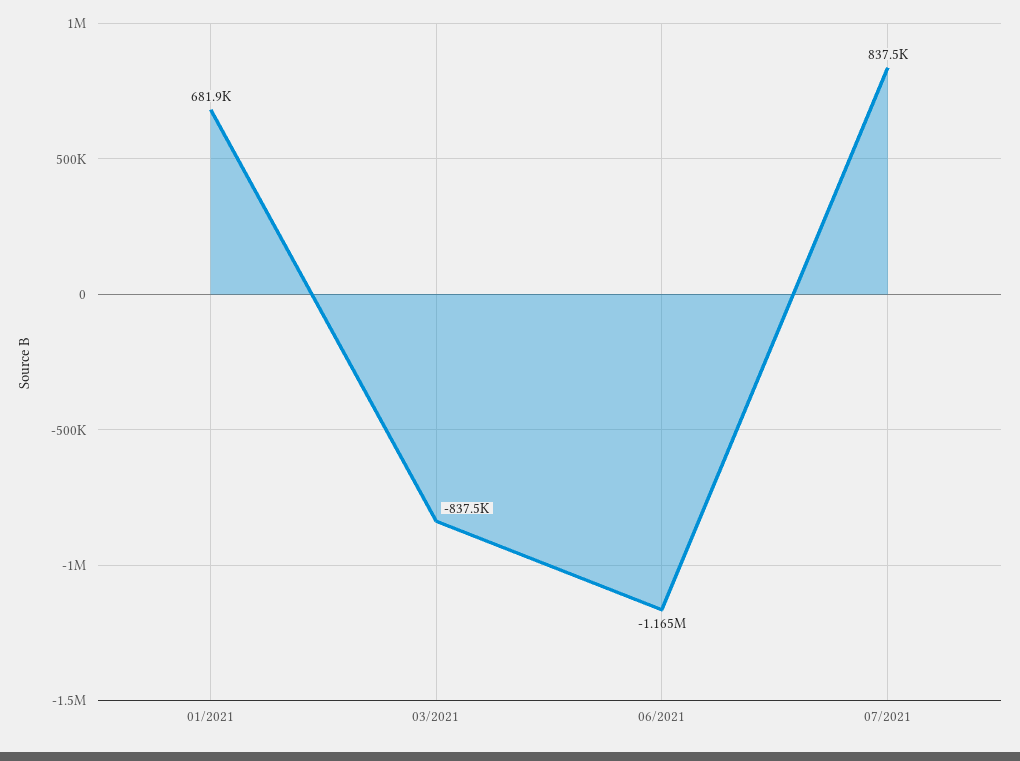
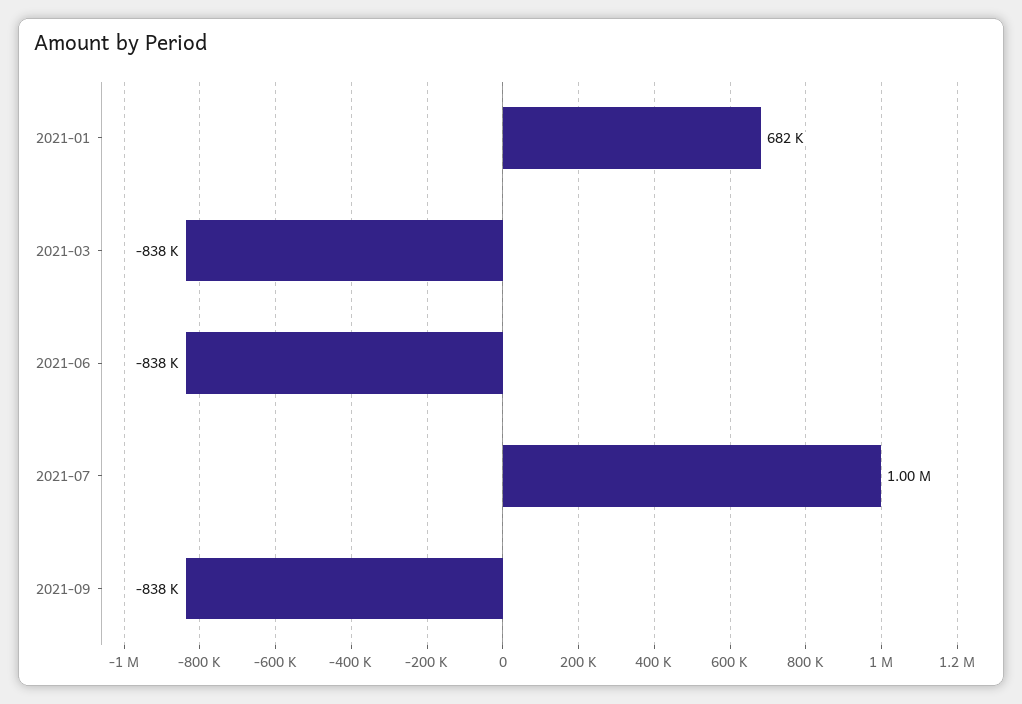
06/2021: -1165000 -> -838000
07/2021: 837500 -> 1000000
2021-09: none -> -838000

